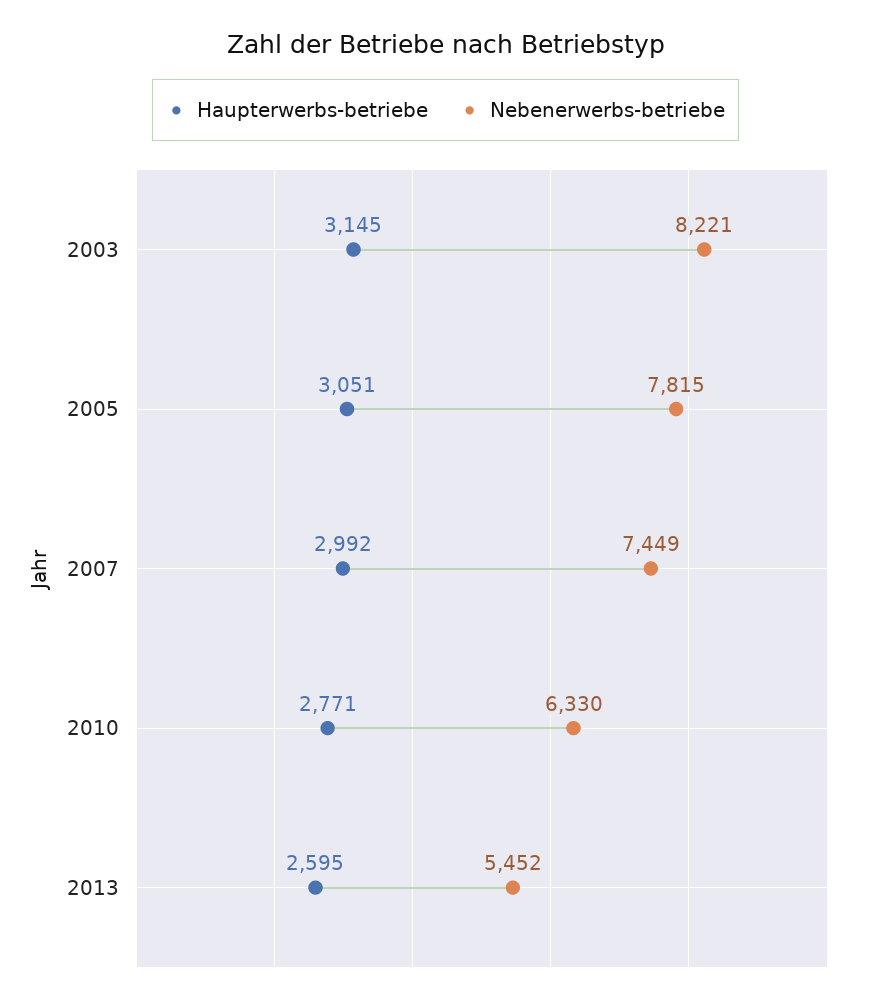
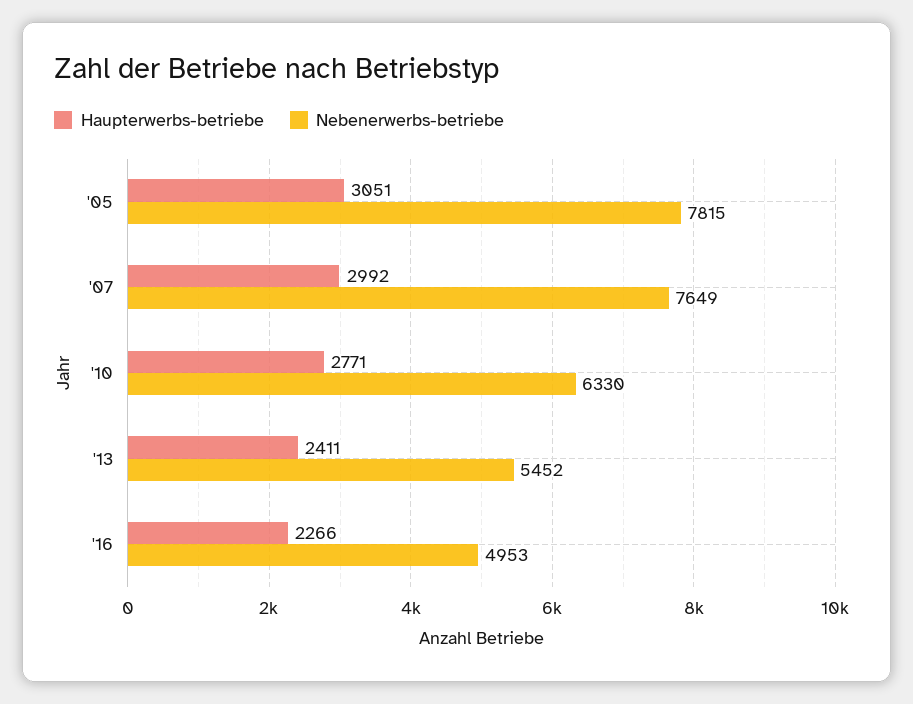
Haupterwerbs-betriebe, 2003: 3145 -> none
Nebenerwerbs-betriebe, 2003: 8221 -> none
Nebenerwerbs-betriebe, 2007: 7449 -> 7649
Haupterwerbs-betriebe, 2013: 2595 -> 2411
Haupterwerbs-betriebe, '16: none -> 2266
Nebenerwerbs-betriebe, '16: none -> 4953

